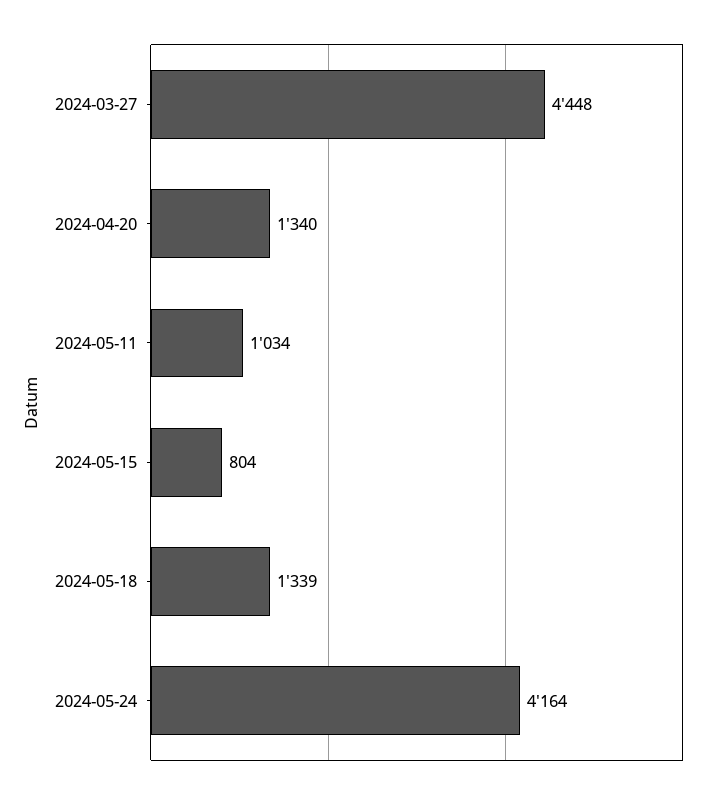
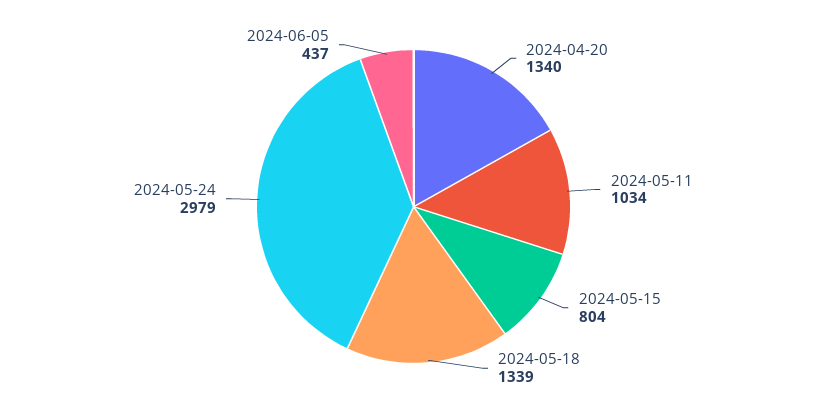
2024-03-27: 4448 -> none
2024-05-24: 4164 -> 2979
2024-06-05: none -> 437

